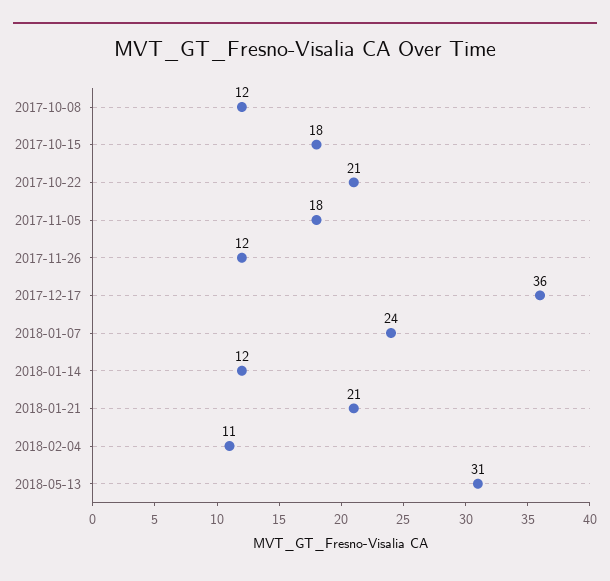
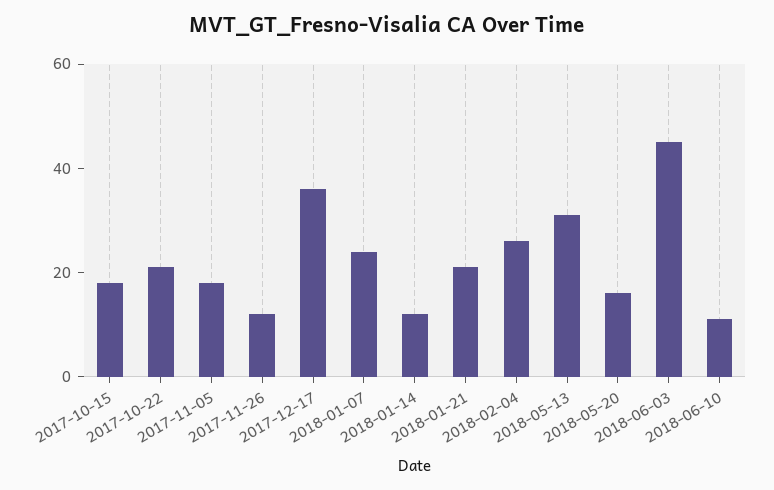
2017-10-08: 12 -> none
2018-02-04: 11 -> 25
2018-05-20: none -> 15
2018-06-03: none -> 45
2018-06-10: none -> 10

